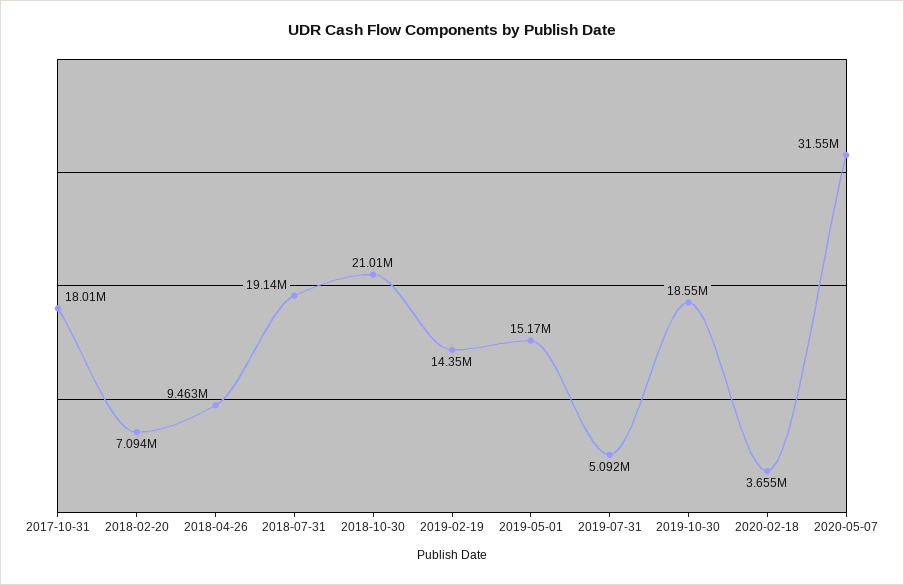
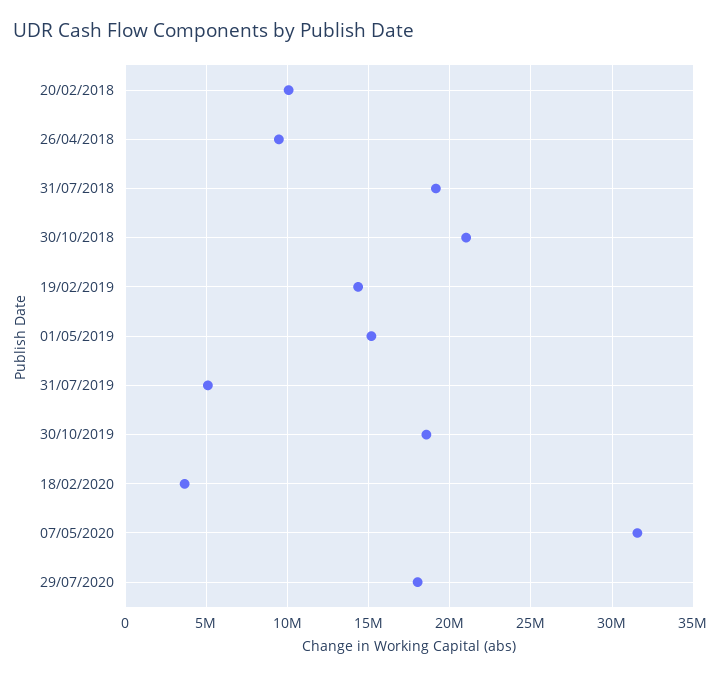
2017-10-31: 18010000 -> none
2018-02-20: 7094000 -> 10000000
29/07/2020: none -> 18000000

